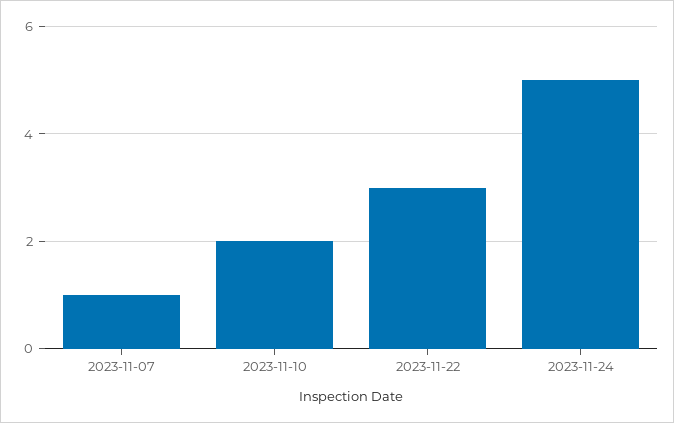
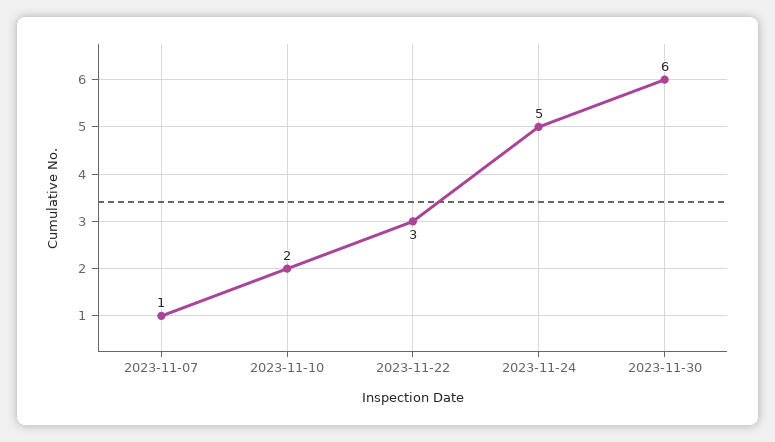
2023-11-30: none -> 6

